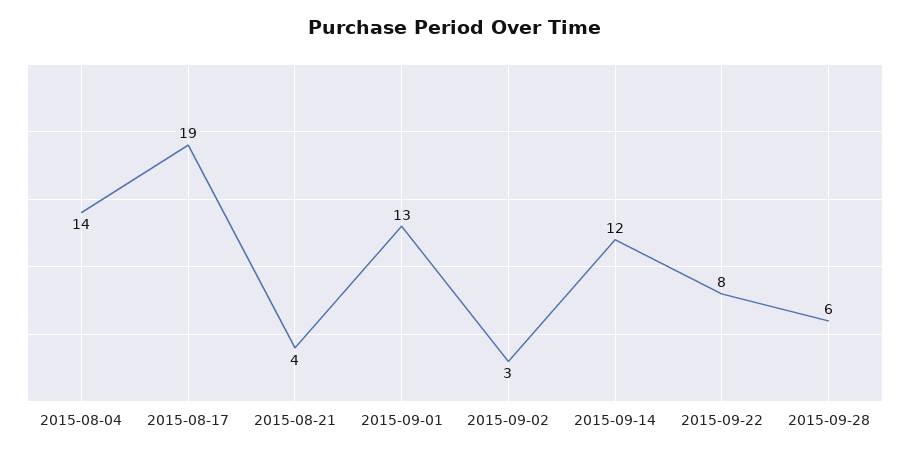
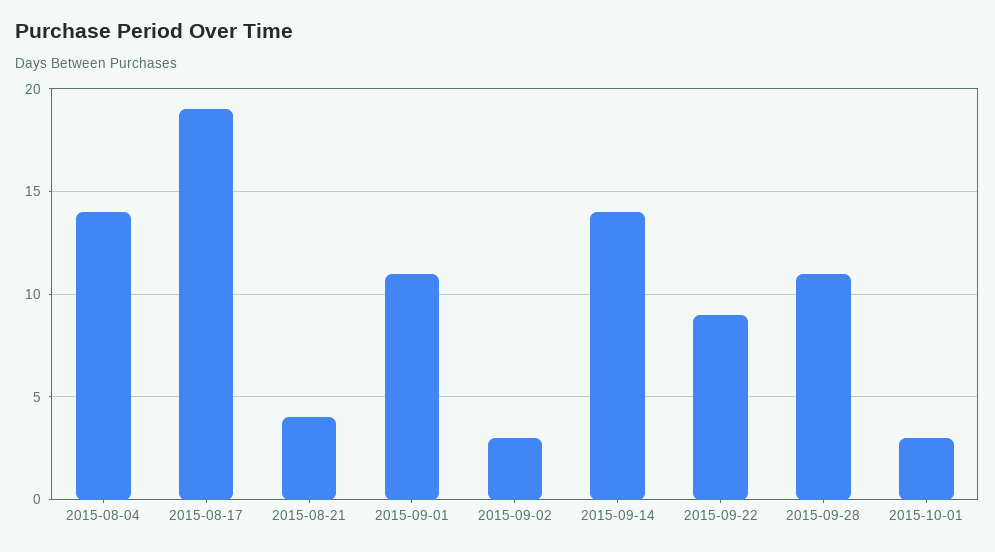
2015-09-01: 13 -> 11
2015-09-14: 12 -> 14
2015-09-22: 8 -> 9
2015-09-28: 6 -> 11
2015-10-01: none -> 3

